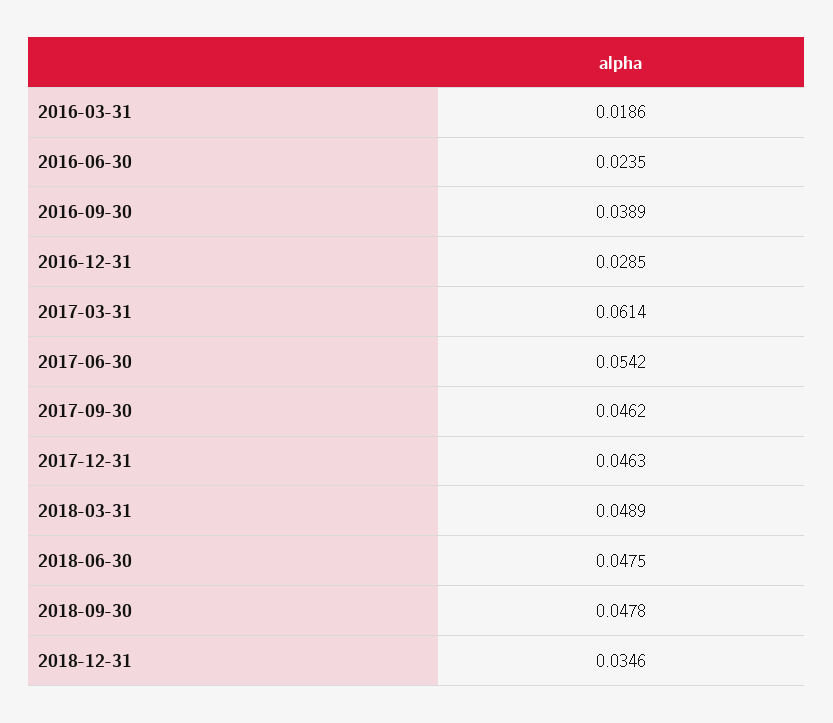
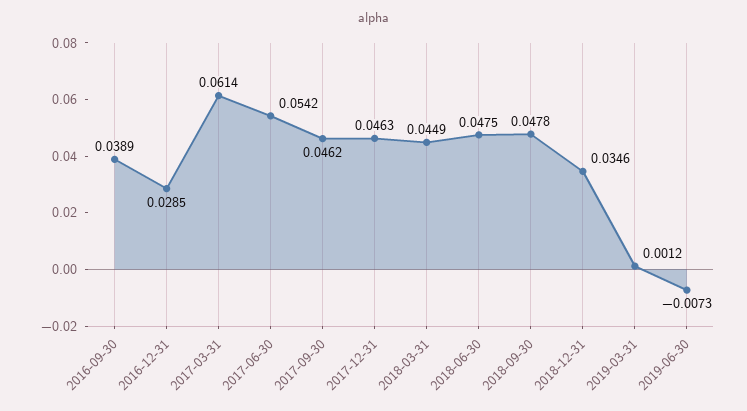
2016-03-31: 0.0186 -> none
2016-06-30: 0.0235 -> none
2018-03-31: 0.0489 -> 0.0449
2019-03-31: none -> 0.0012
2019-06-30: none -> -0.0073

